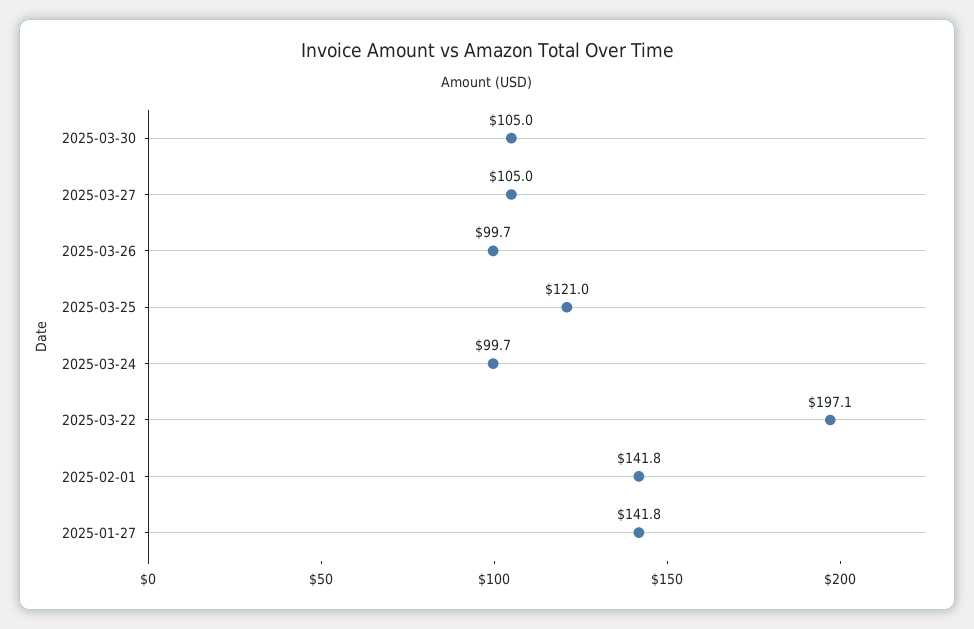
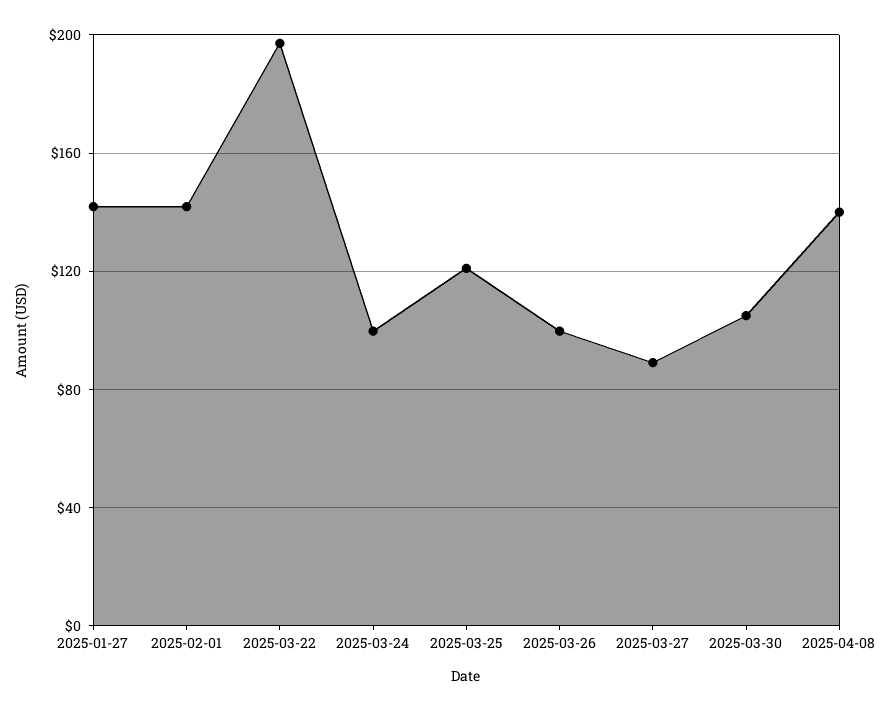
2025-03-27: 105 -> 90
2025-04-08: none -> 140

